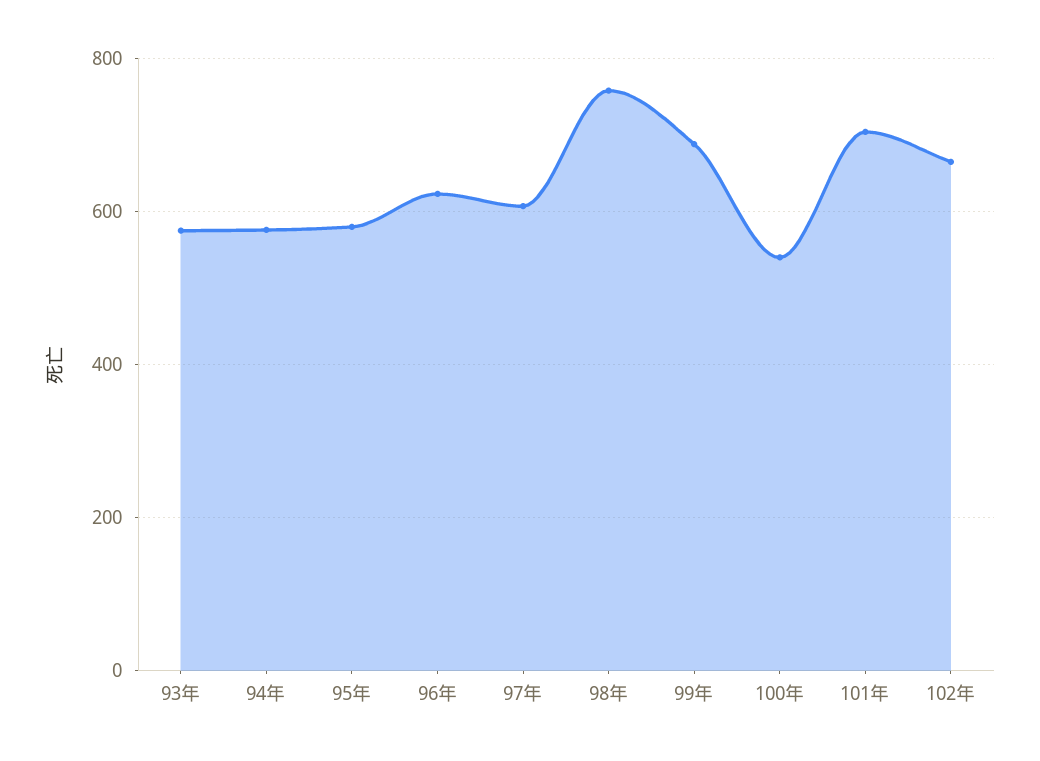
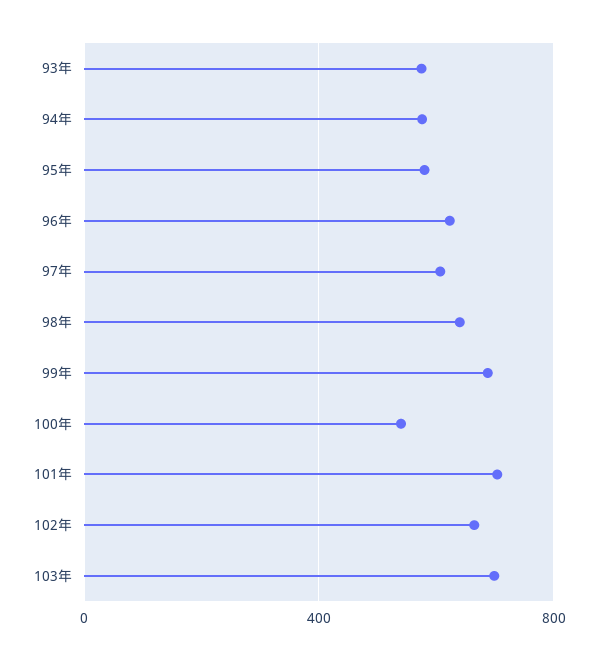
98年: 760 -> 650
103年: none -> 700

